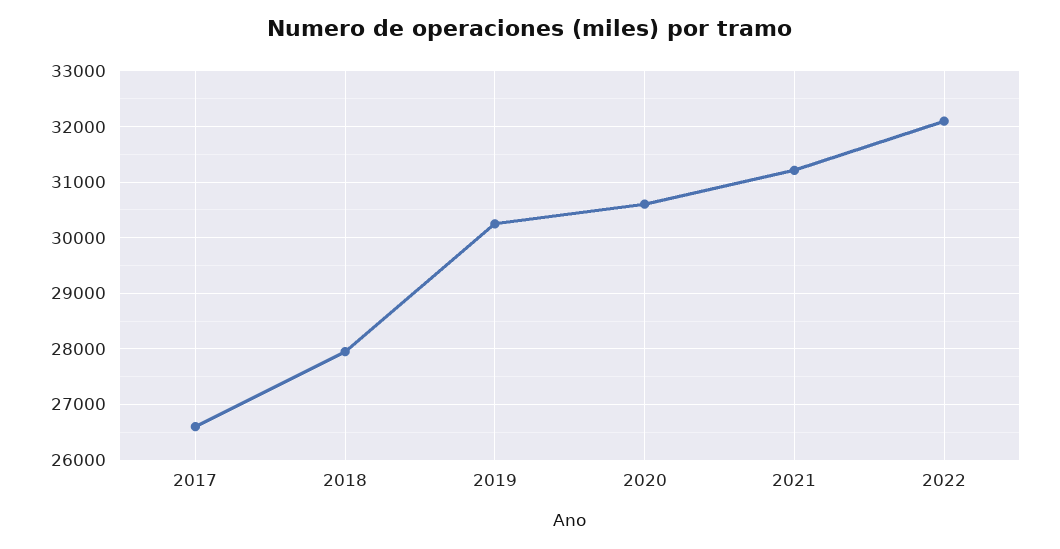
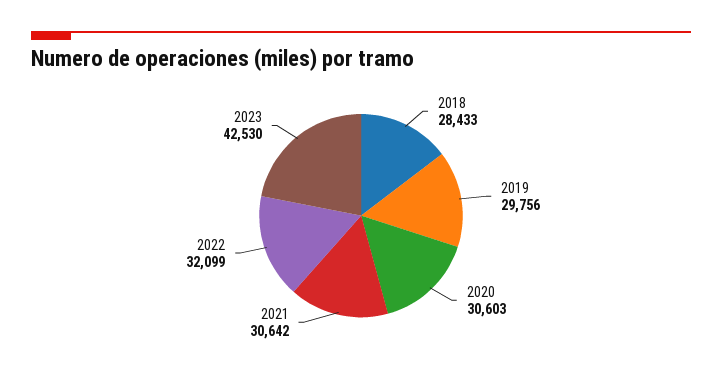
2017: 26600 -> none
2018: 28000 -> 28433
2019: 30200 -> 29756
2021: 31200 -> 30642
2023: none -> 42530

